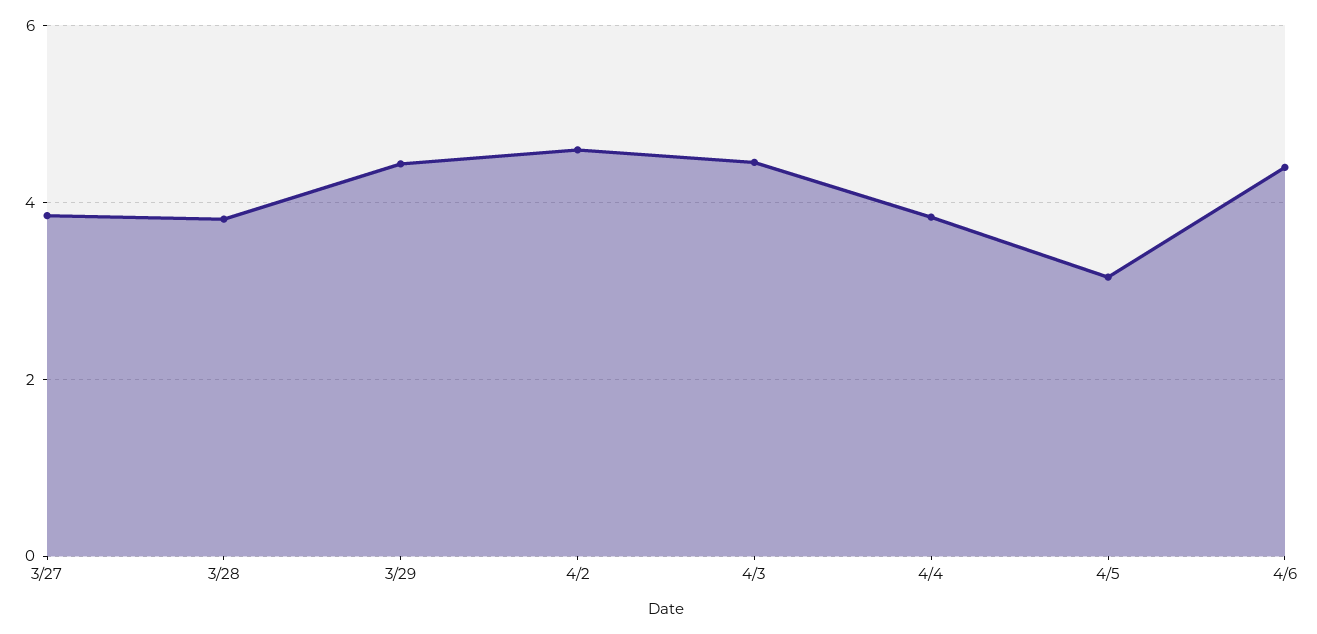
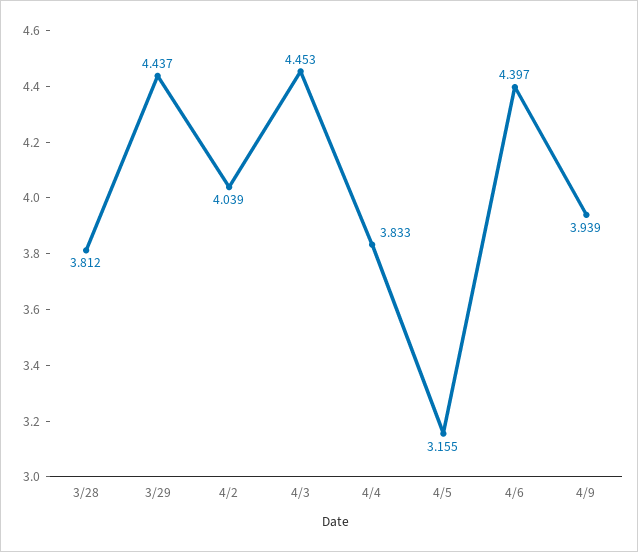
3/27: 3.8 -> none
4/2: 4.6 -> 4.039
4/9: none -> 3.939

